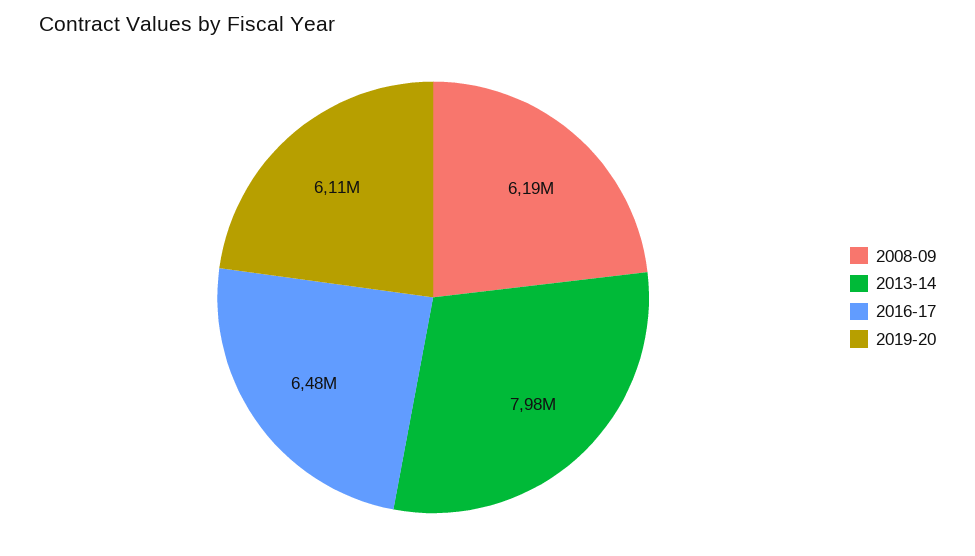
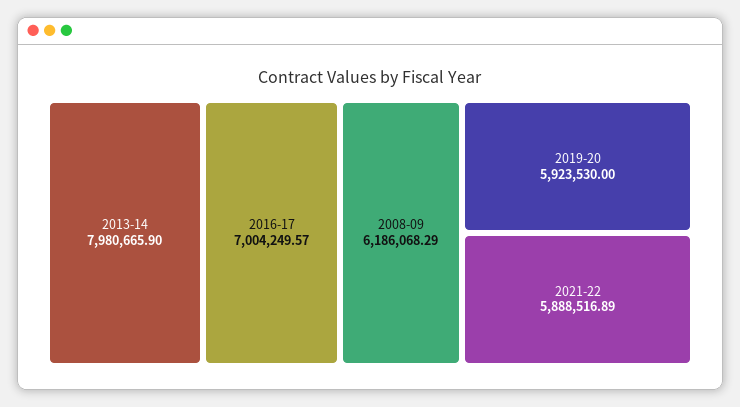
2016-17: 6480000 -> 7004249.57
2019-20: 6110000 -> 5923530
2021-22: none -> 5888516.89

